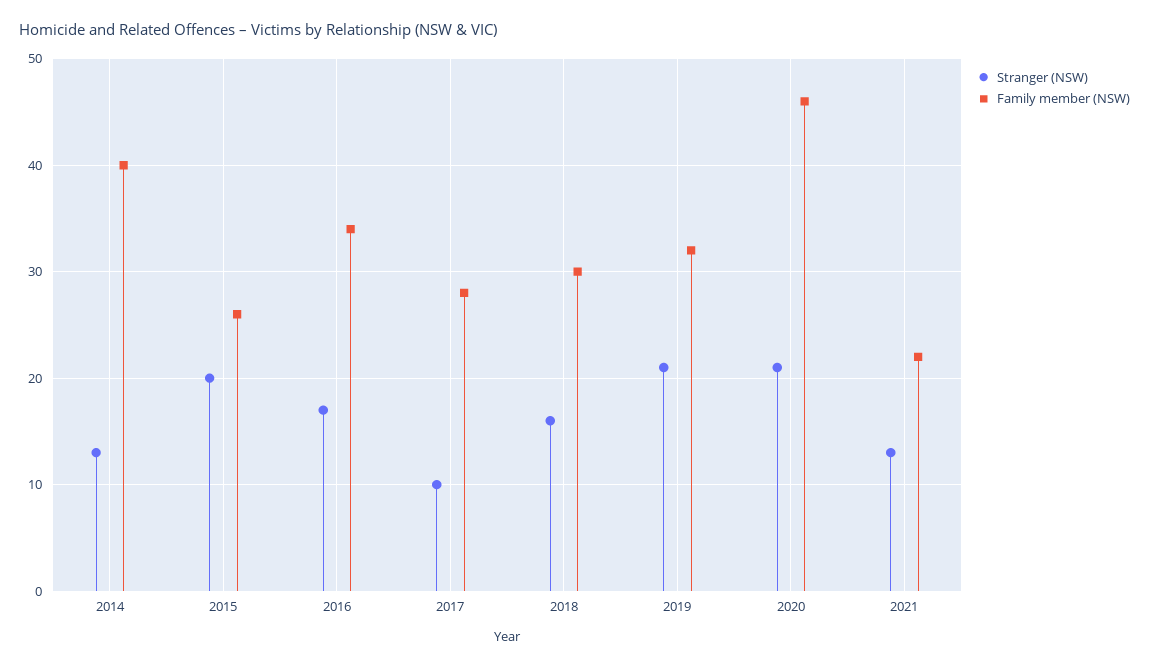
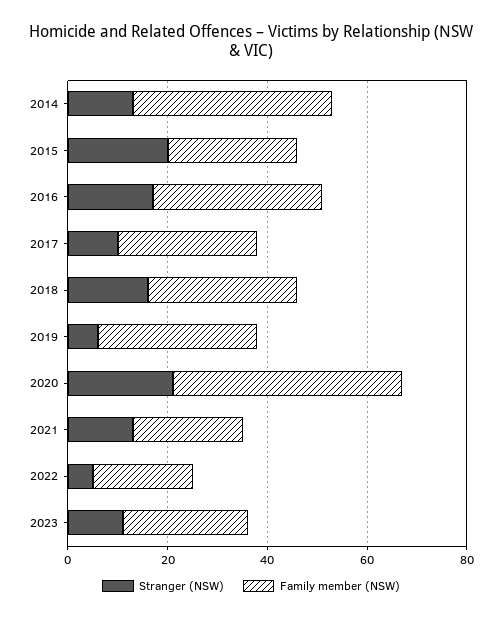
Stranger (NSW), 2019: 21 -> 5
Stranger (NSW), 2022: none -> 5
Family member (NSW), 2022: none -> 20
Stranger (NSW), 2023: none -> 10
Family member (NSW), 2023: none -> 25

